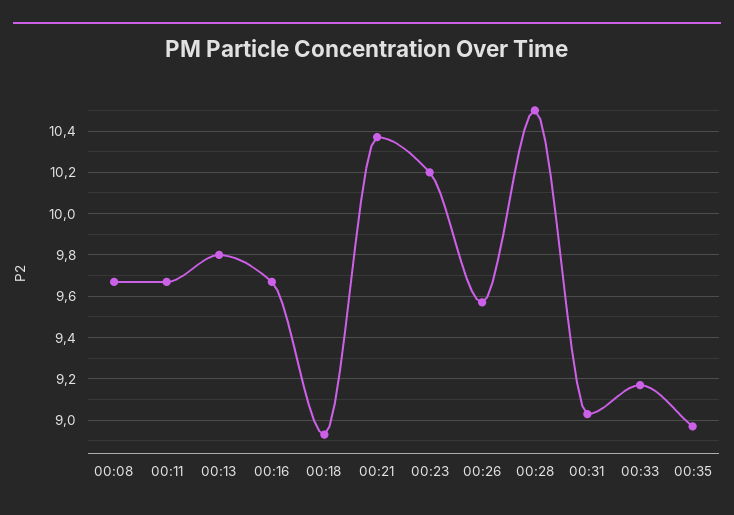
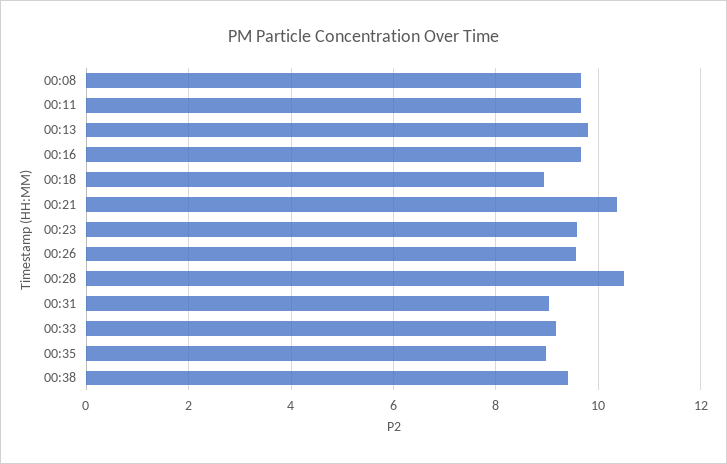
00:23: 10.2 -> 9.6
00:38: none -> 9.4

